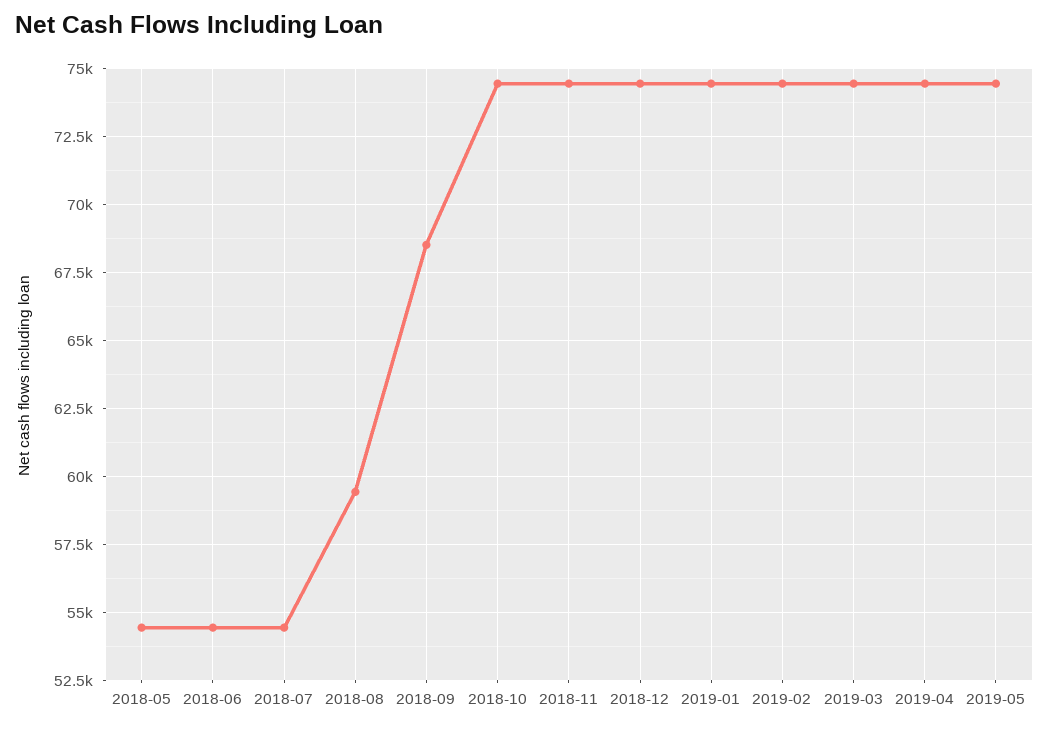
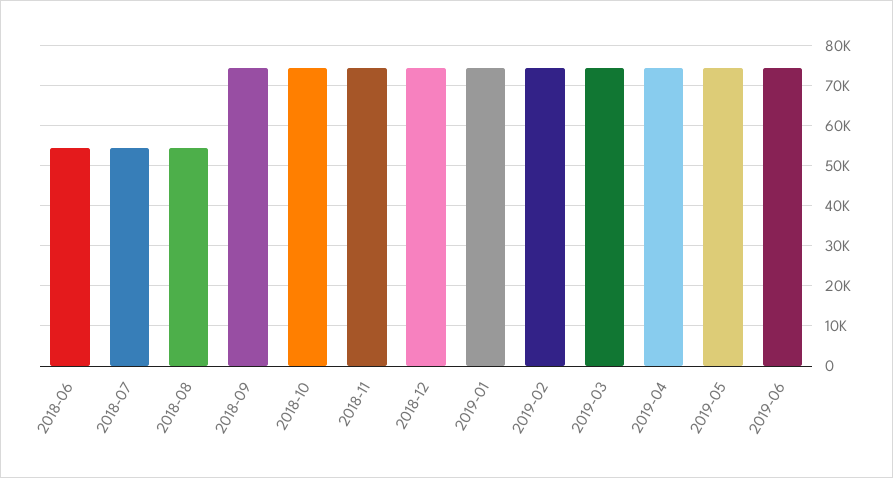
2018-05: 54500 -> none
2018-08: 59500 -> 54000
2018-09: 68500 -> 74000
2019-06: none -> 74000

